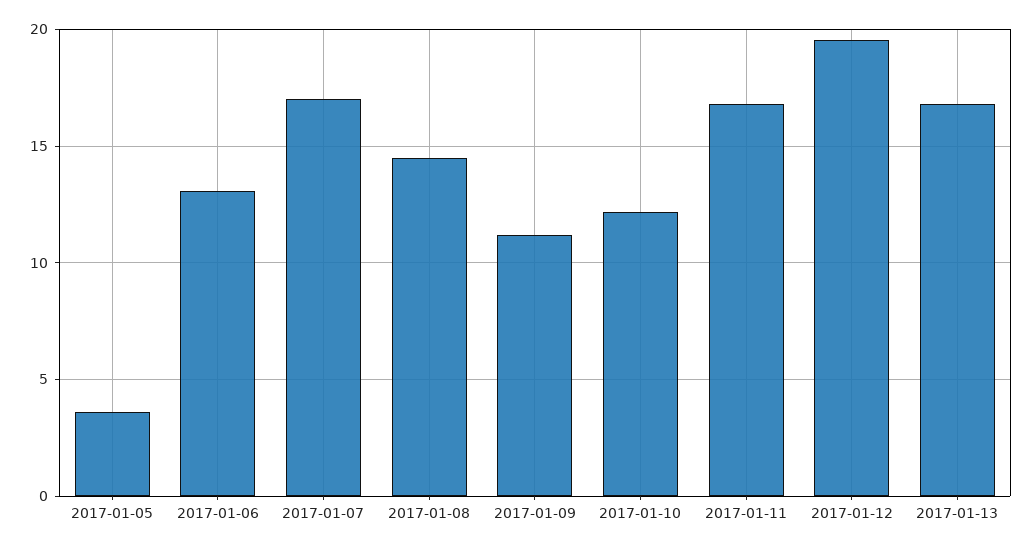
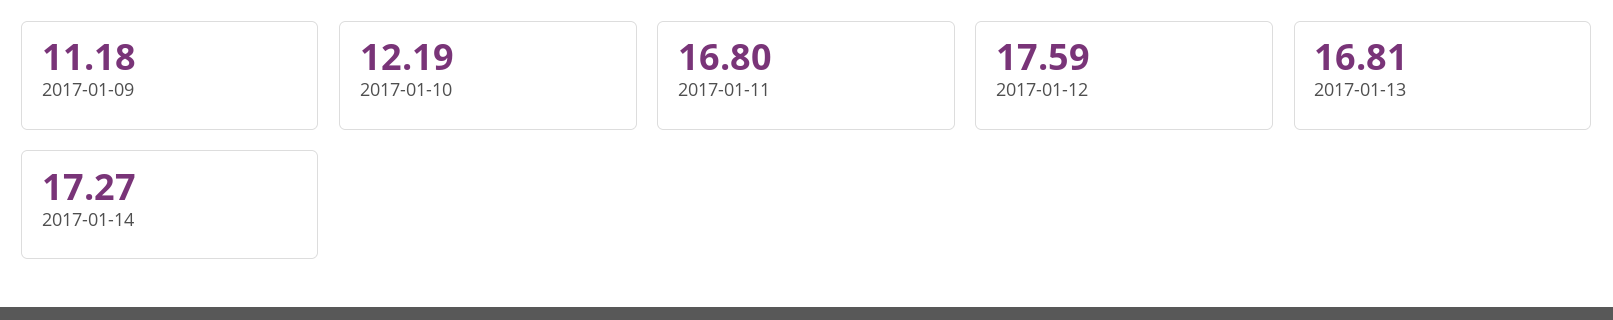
2017-01-05: 3.5 -> none
2017-01-06: 13 -> none
2017-01-07: 17 -> none
2017-01-08: 14.5 -> none
2017-01-12: 19.5 -> 17.59
2017-01-14: none -> 17.27

